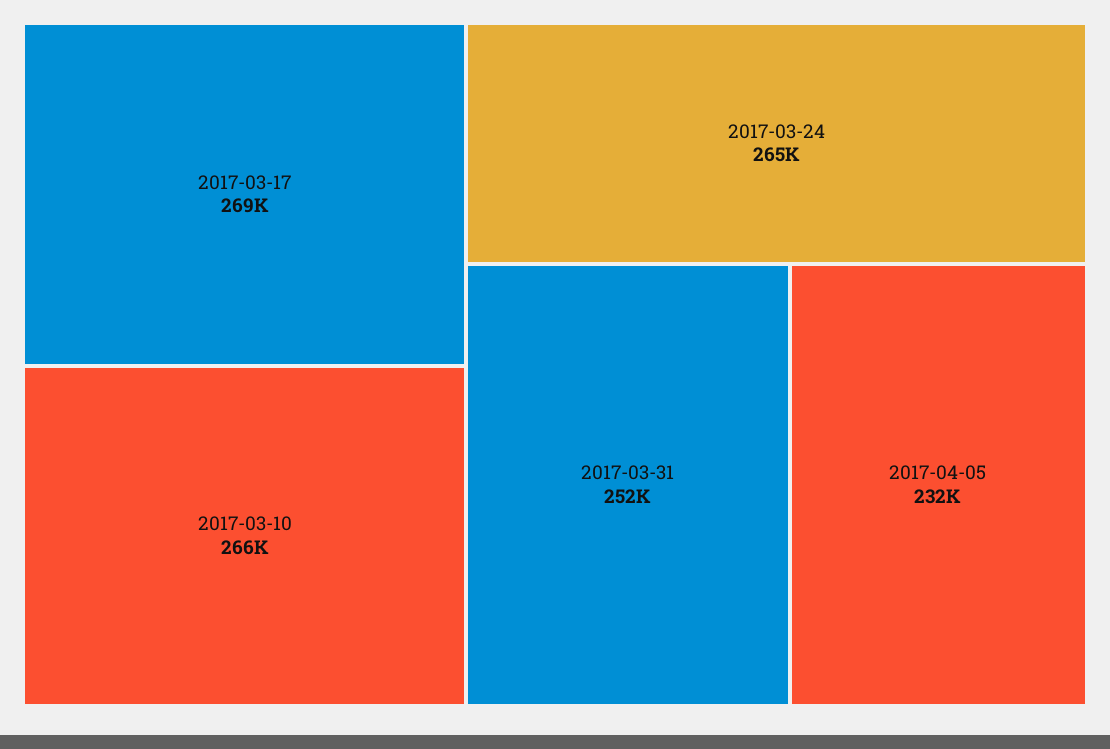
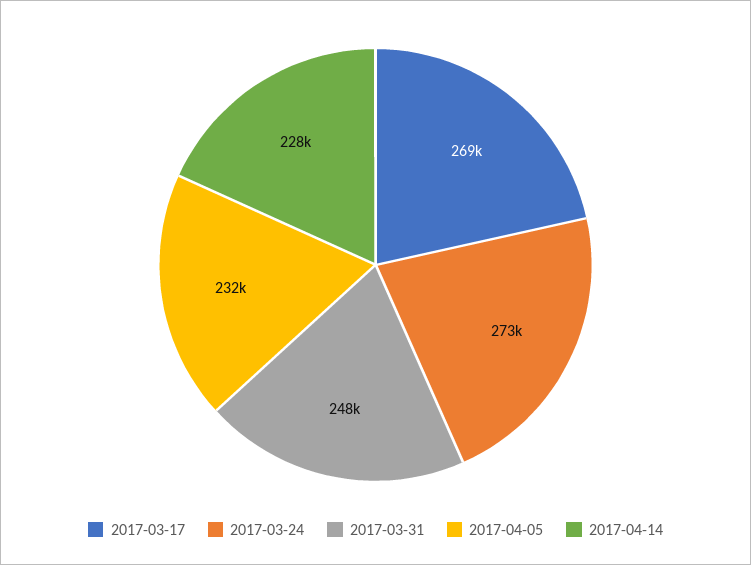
2017-03-10: 266000 -> none
2017-03-24: 265000 -> 273000
2017-03-31: 252000 -> 248000
2017-04-14: none -> 228000

